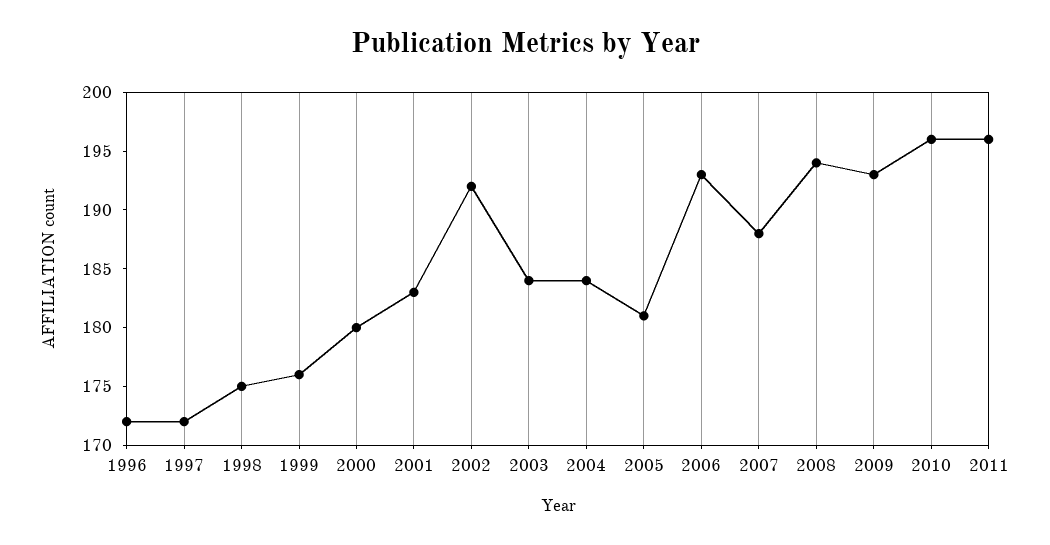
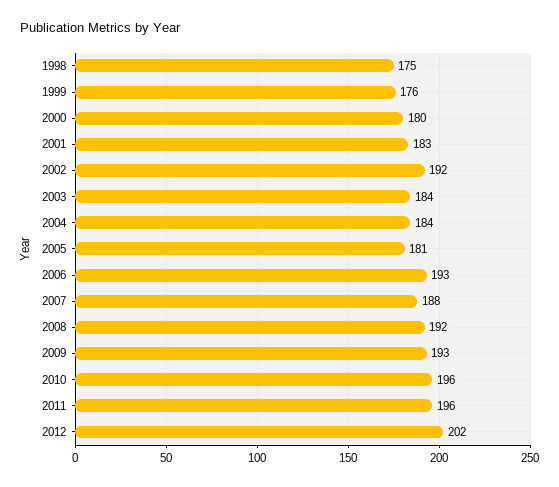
1996: 172 -> none
1997: 172 -> none
2008: 194 -> 192
2012: none -> 202

